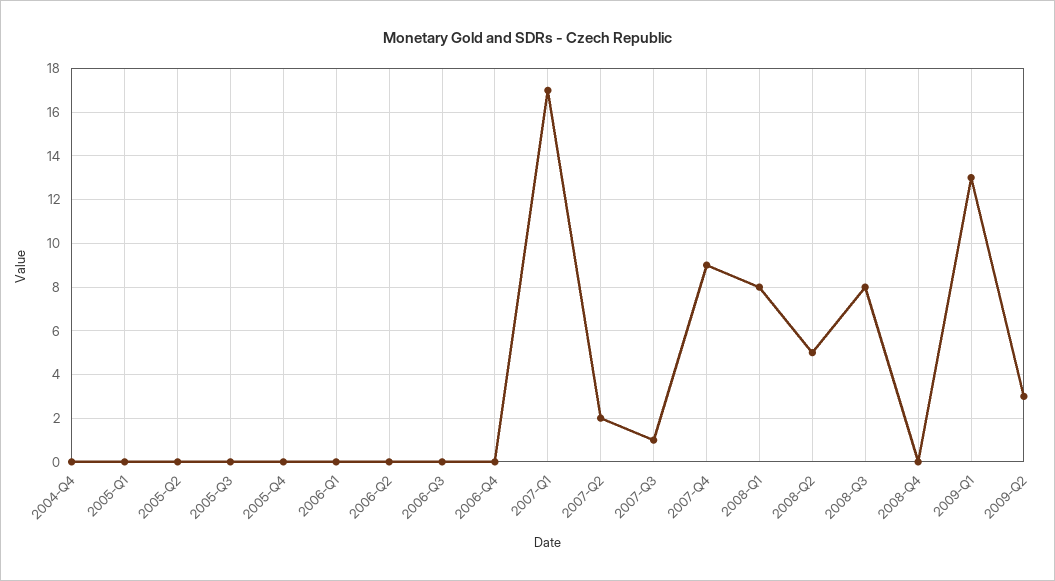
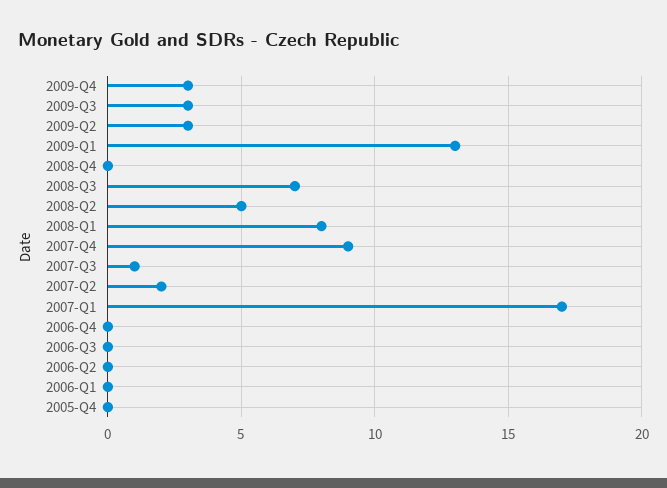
2004-Q4: 0 -> none
2005-Q1: 0 -> none
2005-Q2: 0 -> none
2005-Q3: 0 -> none
2008-Q3: 8 -> 7
2009-Q4: none -> 3
2009-Q3: none -> 3

